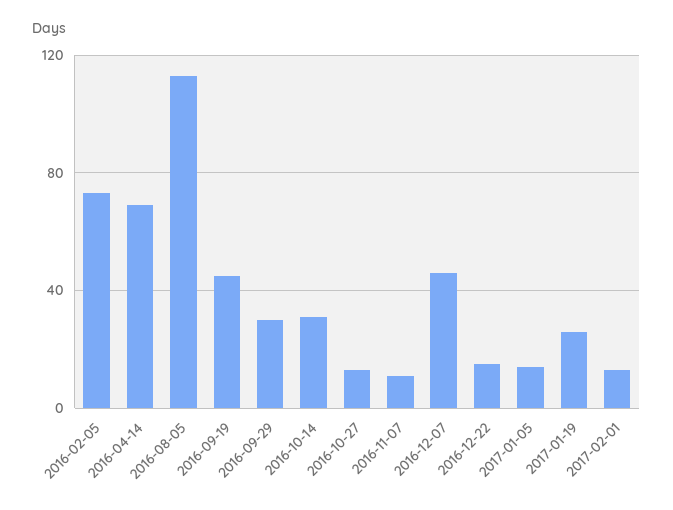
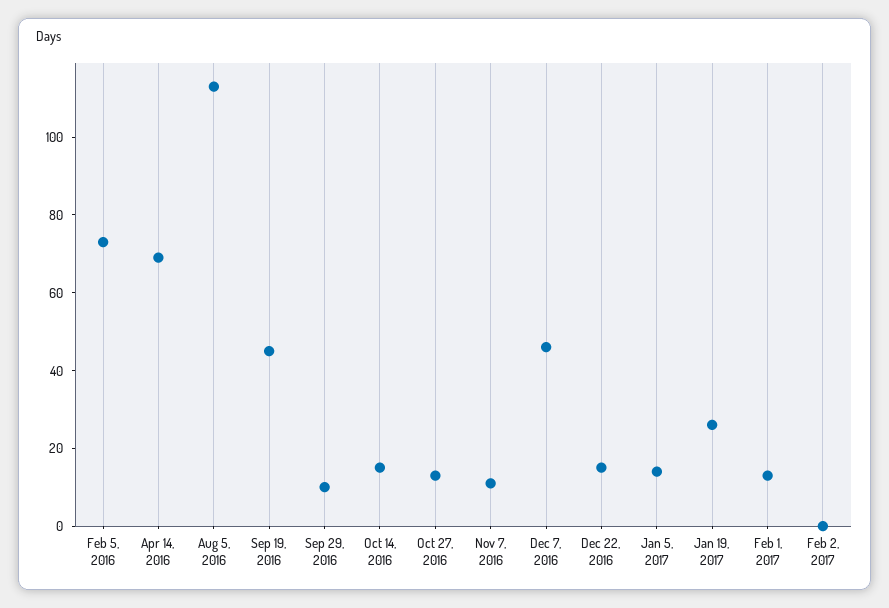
2016-09-29: 30 -> 10
2016-10-14: 30 -> 15
Feb 2, 2017: none -> 0

